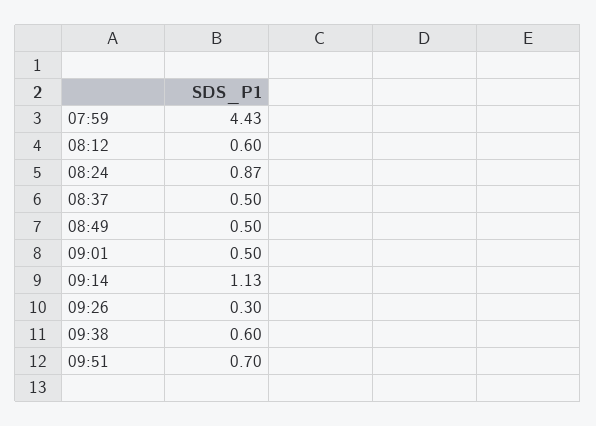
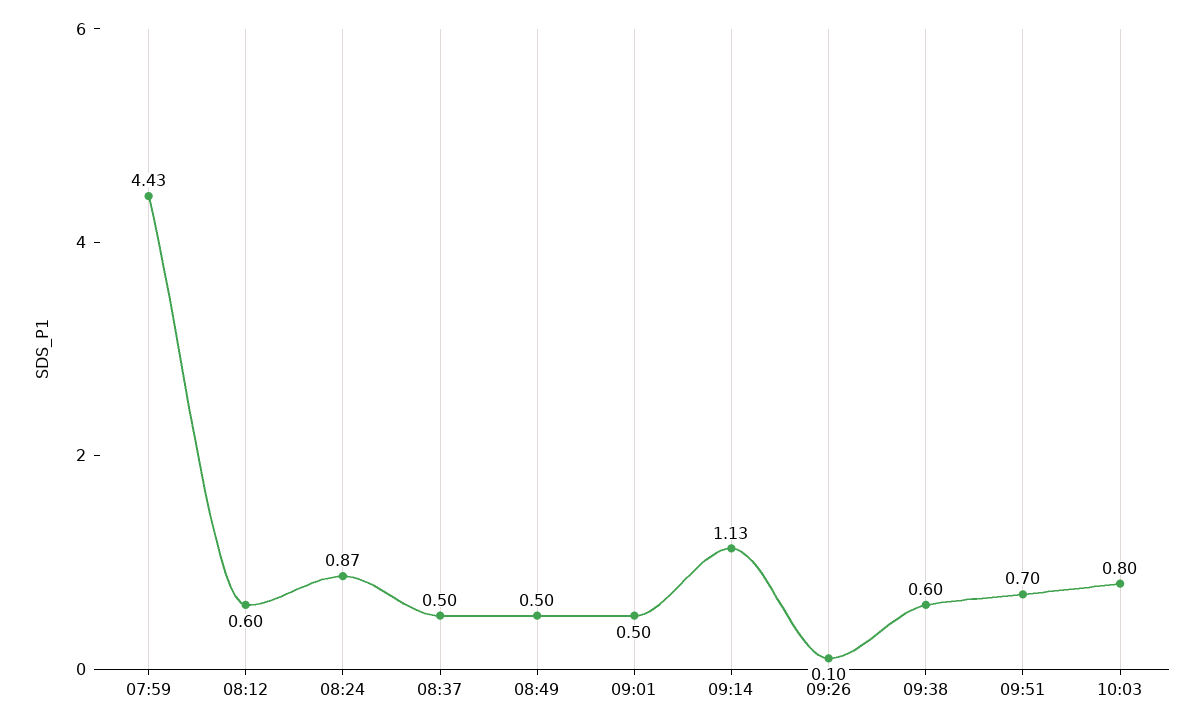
09:26: 0.3 -> 0.1
10:03: none -> 0.8

